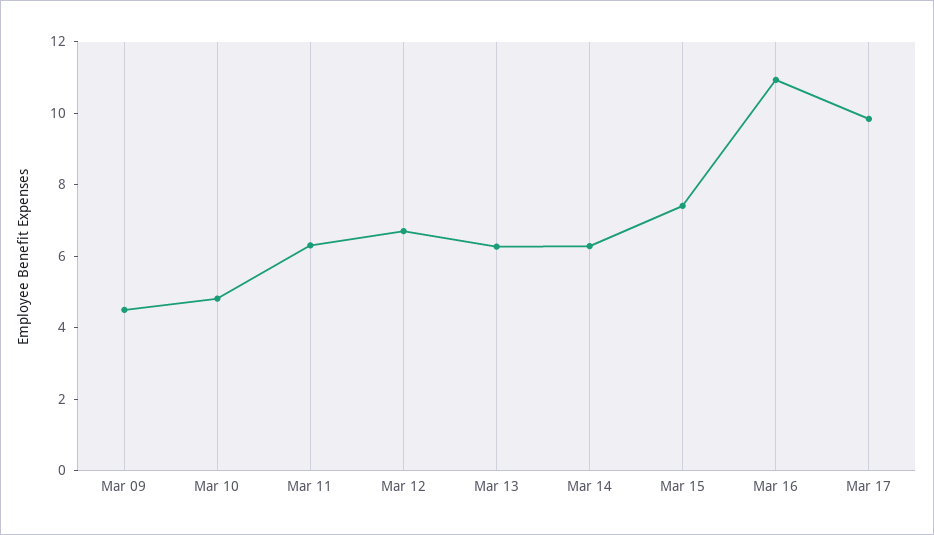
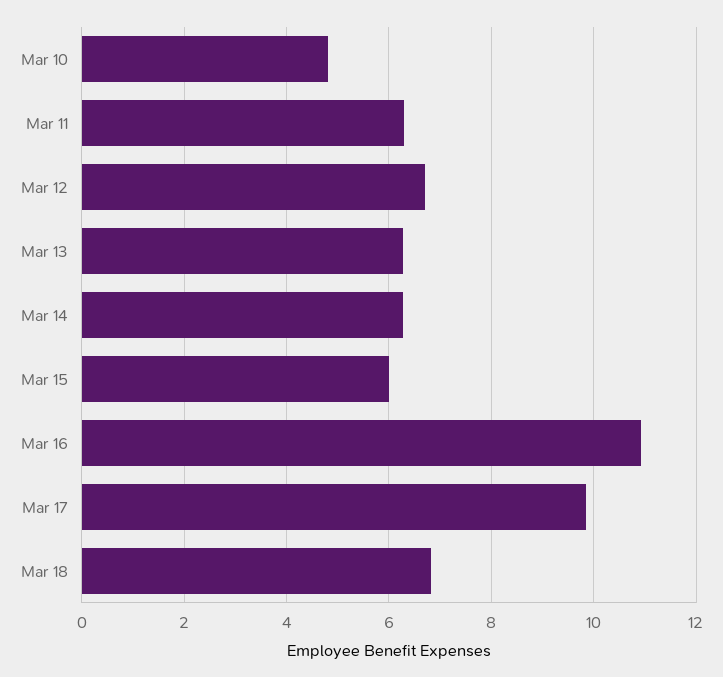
Mar 09: 4.5 -> none
Mar 15: 7.5 -> 6
Mar 18: none -> 6.8

